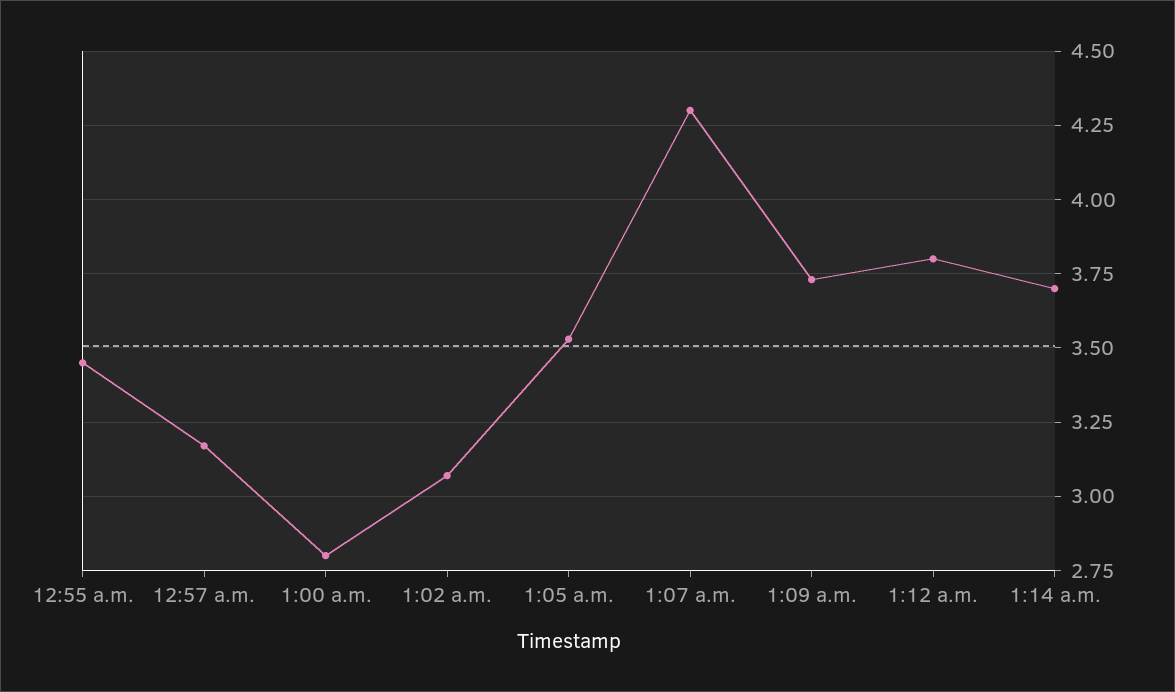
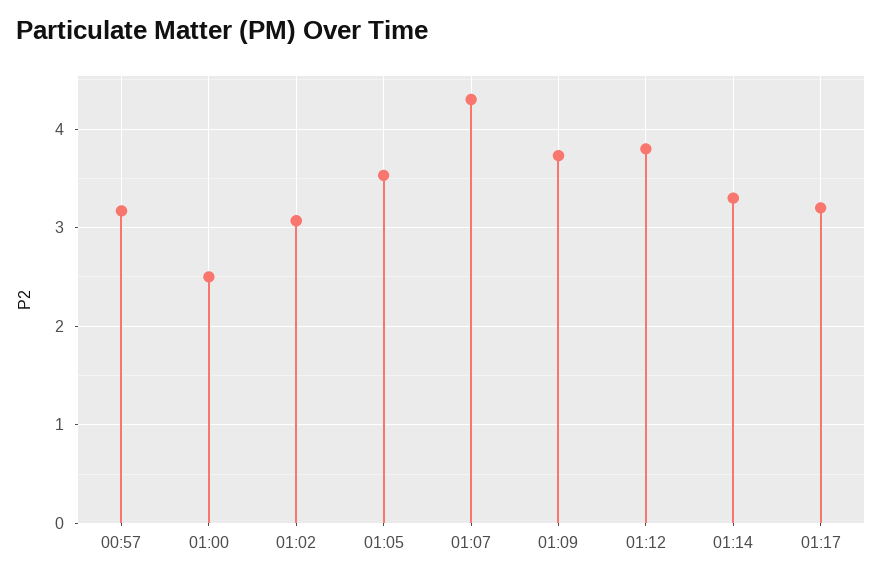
12:55 a.m.: 3.45 -> none
1:00 a.m.: 2.8 -> 2.5
1:14 a.m.: 3.7 -> 3.3
01:17: none -> 3.2

